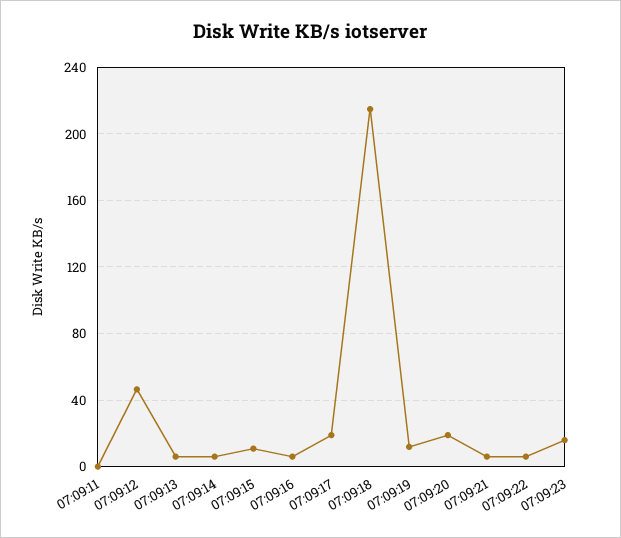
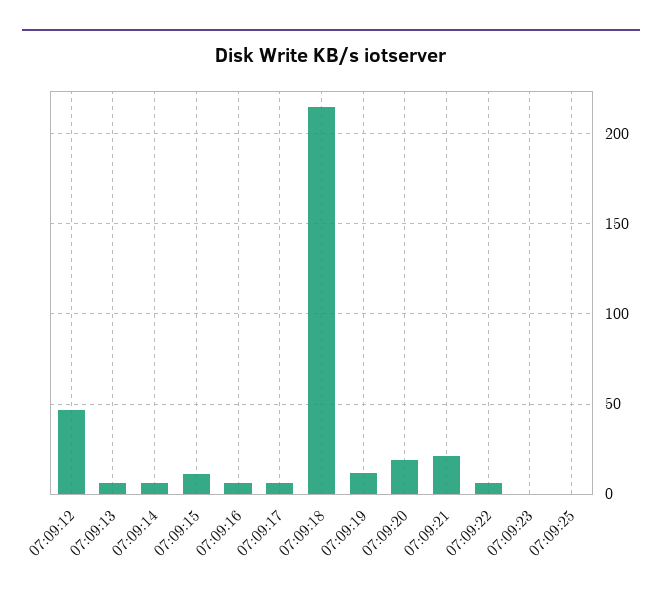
07:09:11: 0 -> none
07:09:17: 20 -> 5
07:09:21: 5 -> 20
07:09:23: 15 -> 0
07:09:25: none -> 0

